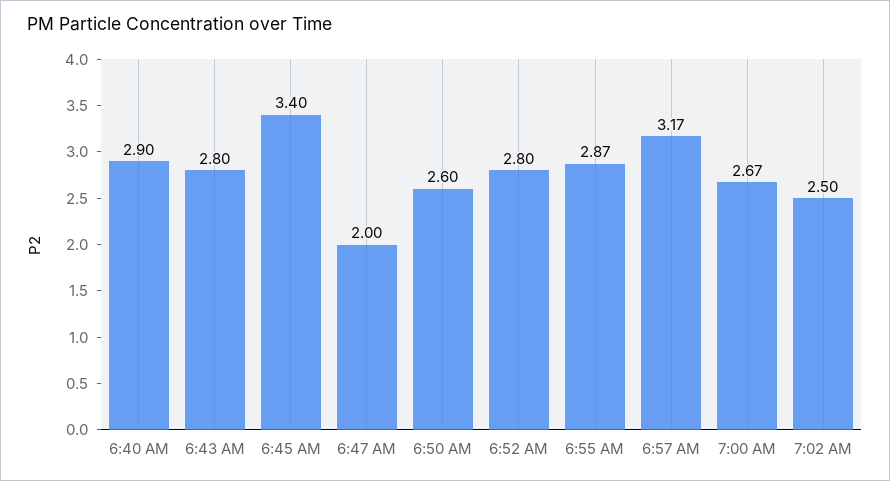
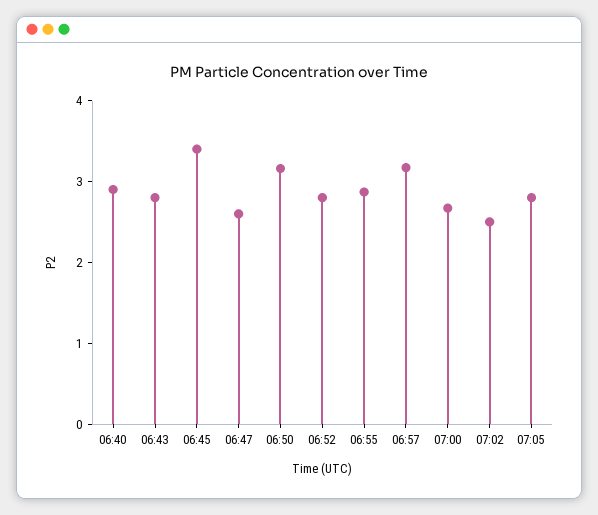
6:47 AM: 2 -> 2.6
6:50 AM: 2.6 -> 3.2
07:05: none -> 2.8

